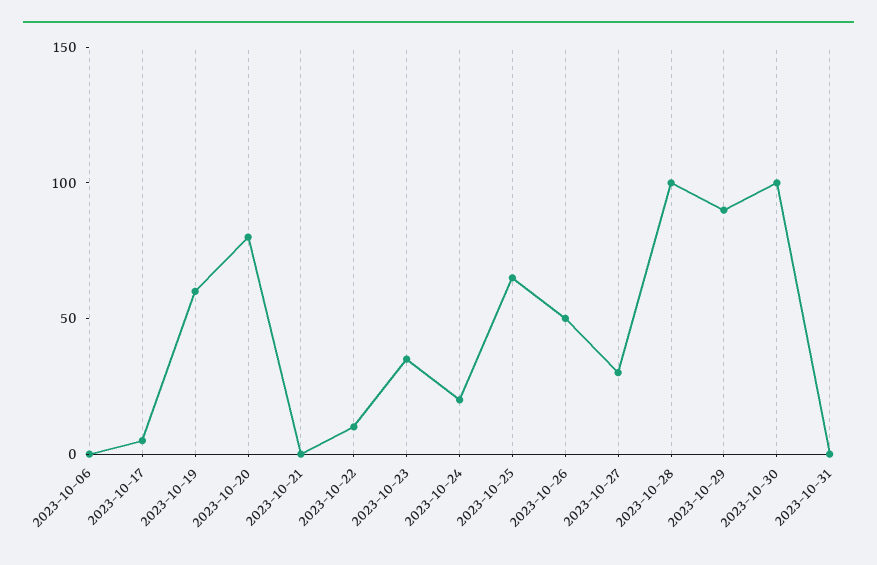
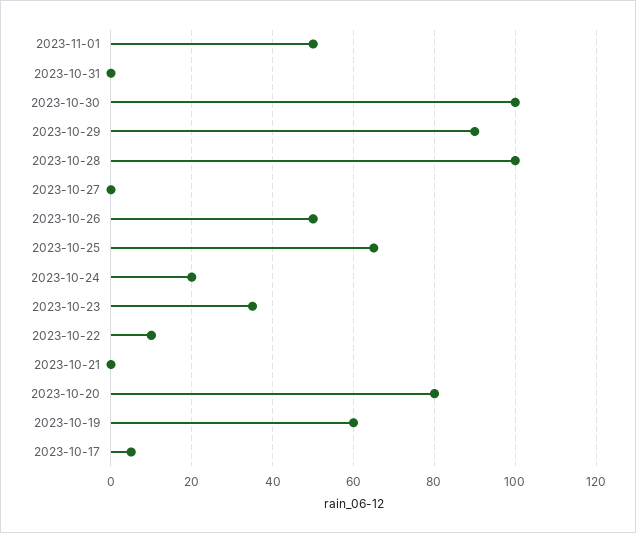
2023-10-06: 0 -> none
2023-10-27: 30 -> 0
2023-11-01: none -> 50

